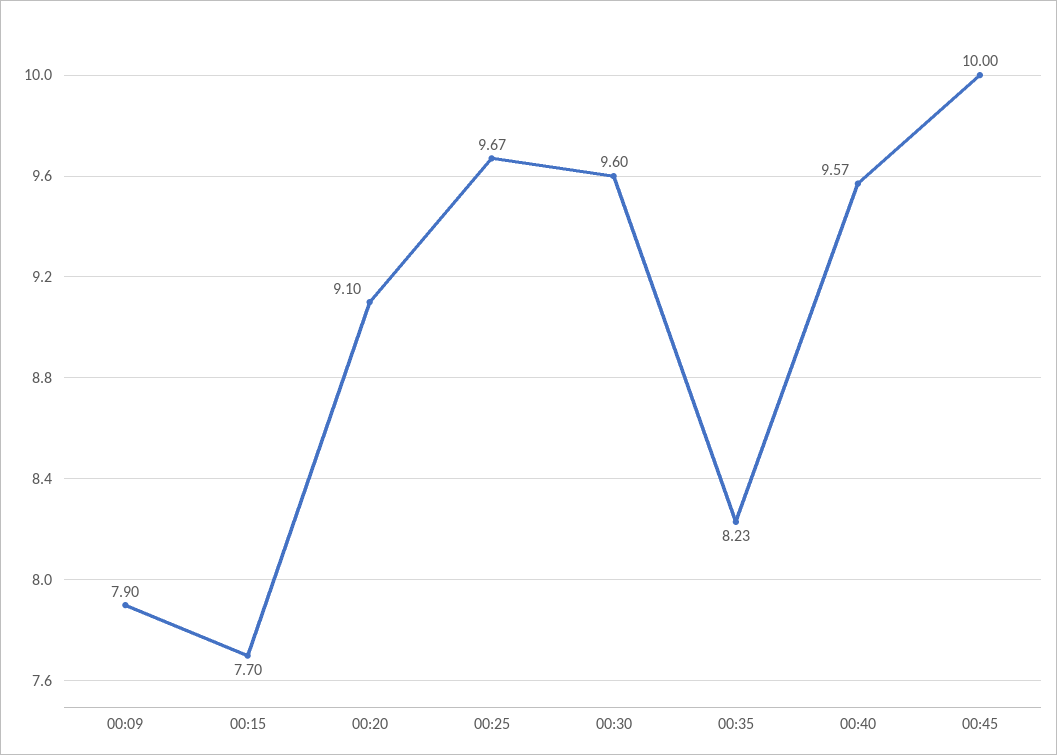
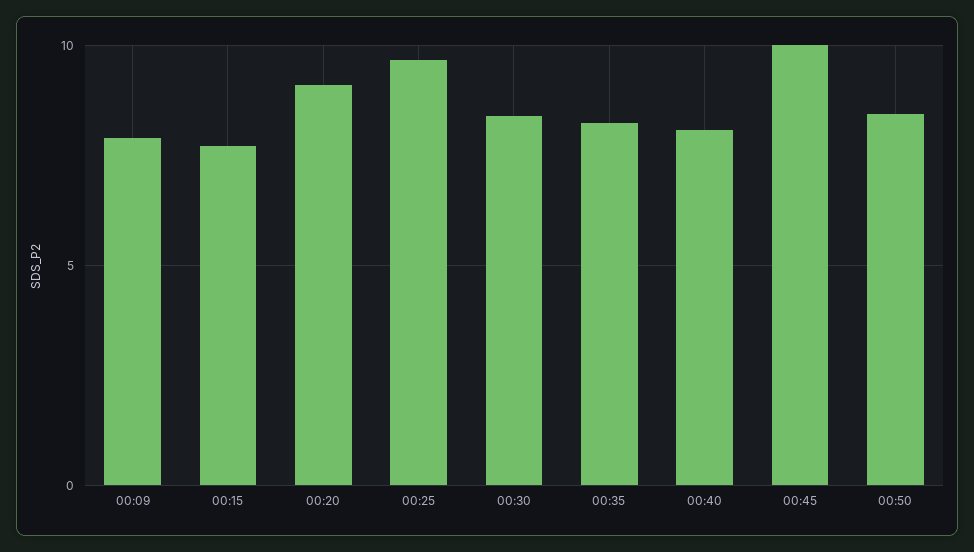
00:30: 9.6 -> 8.5
00:40: 9.57 -> 8
00:50: none -> 8.5

